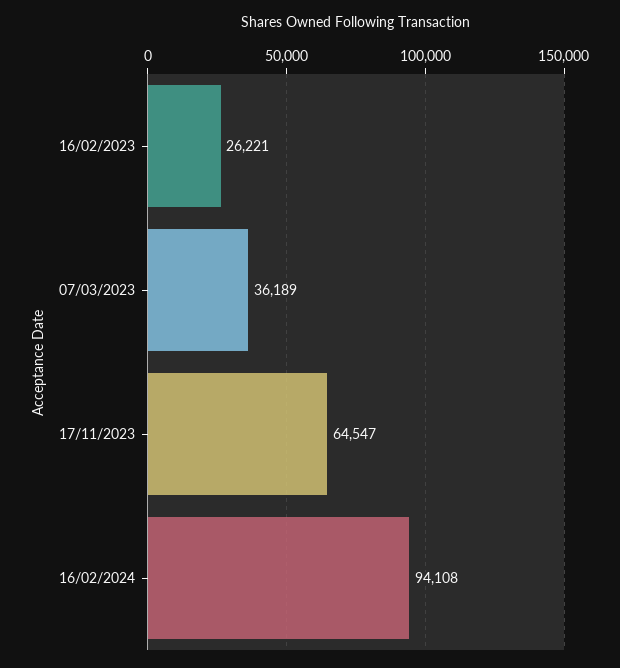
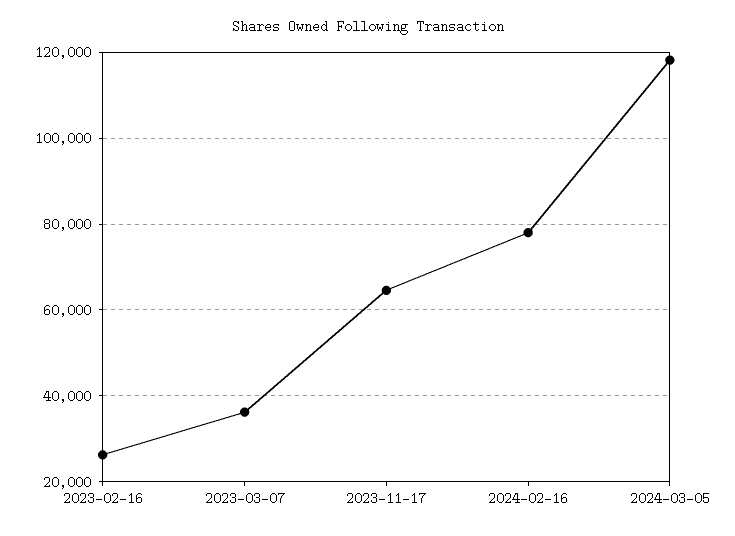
16/02/2024: 94108 -> 78000
2024-03-05: none -> 118000

